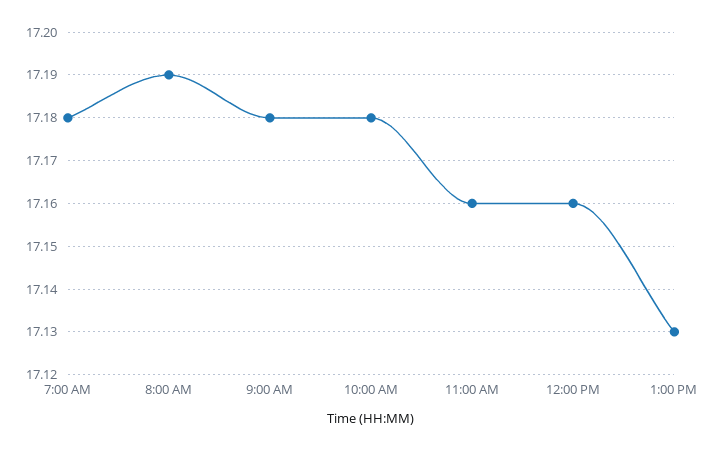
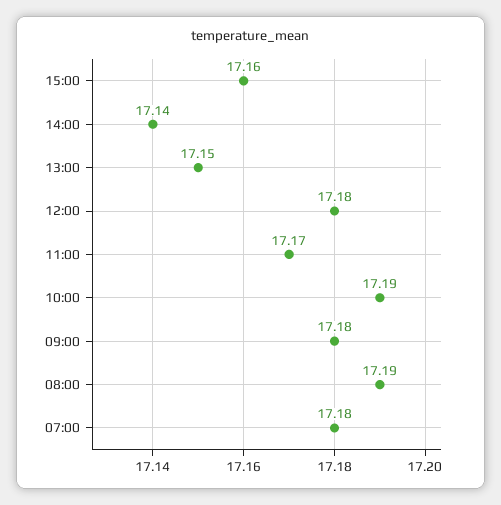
10:00 AM: 17.18 -> 17.19
11:00 AM: 17.16 -> 17.17
12:00 PM: 17.16 -> 17.18
1:00 PM: 17.13 -> 17.15
15:00: none -> 17.16
14:00: none -> 17.14

